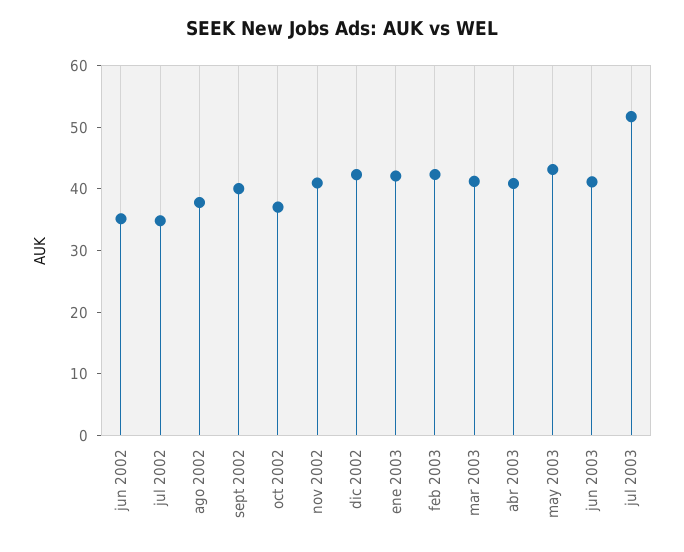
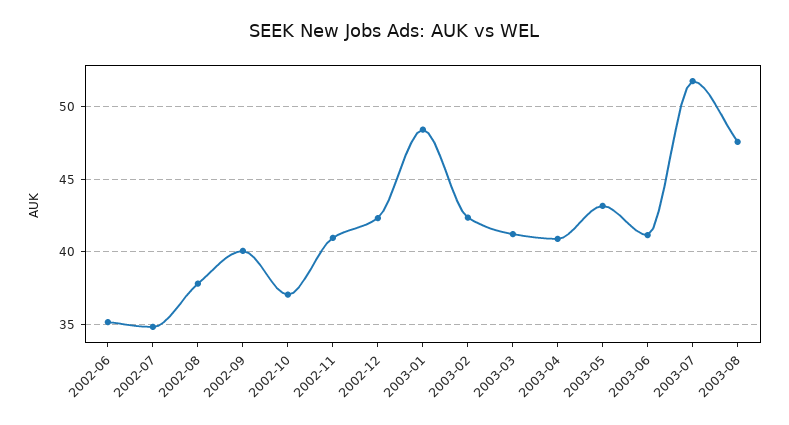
ene 2003: 42 -> 48.5
2003-08: none -> 47.5

